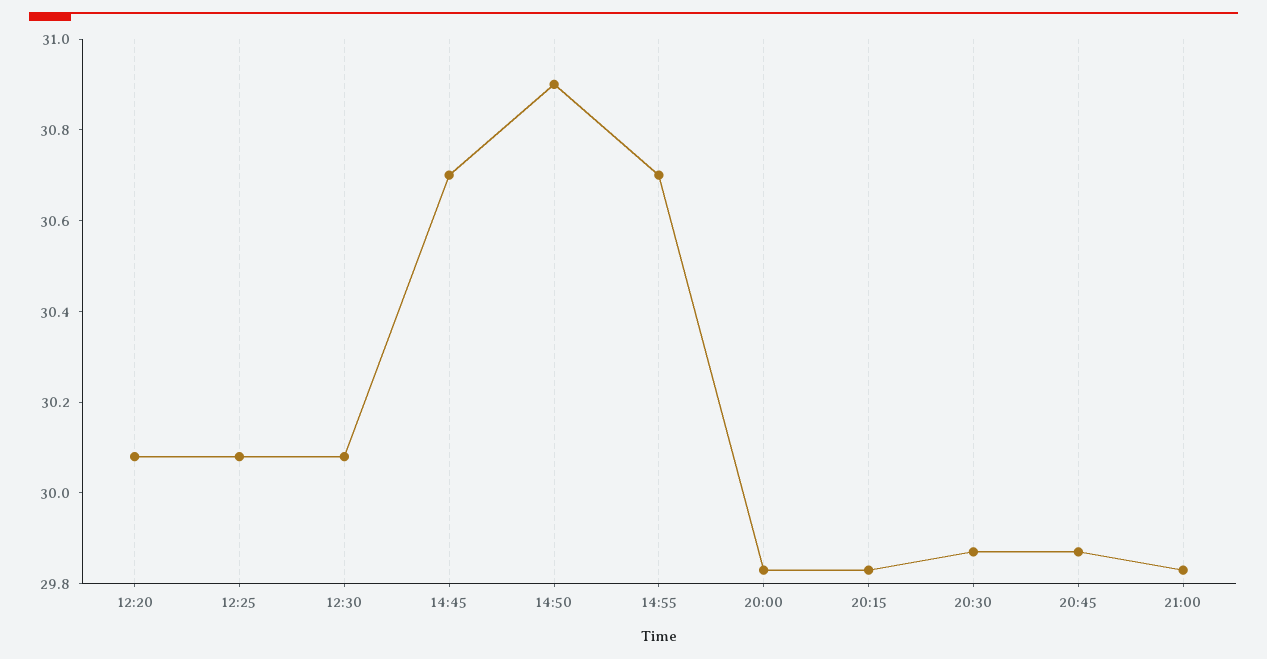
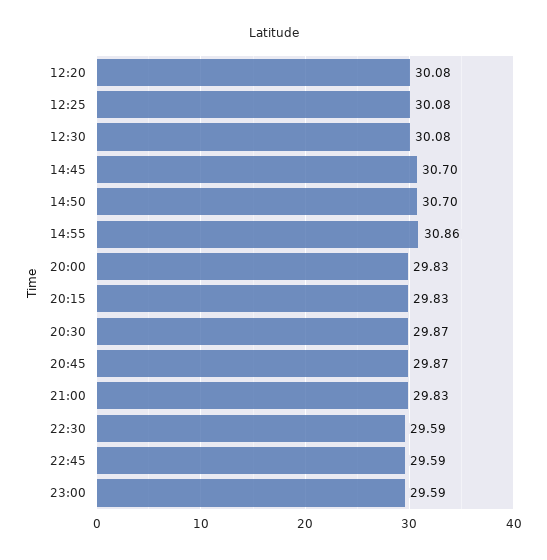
14:50: 30.9 -> 30.7
14:55: 30.7 -> 30.86
22:30: none -> 29.59
22:45: none -> 29.59
23:00: none -> 29.59

